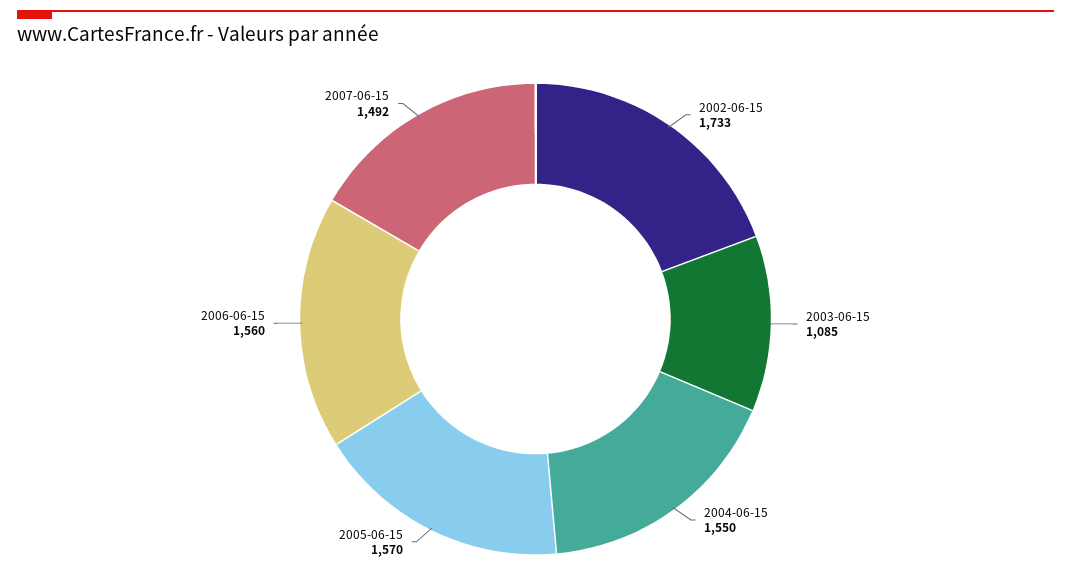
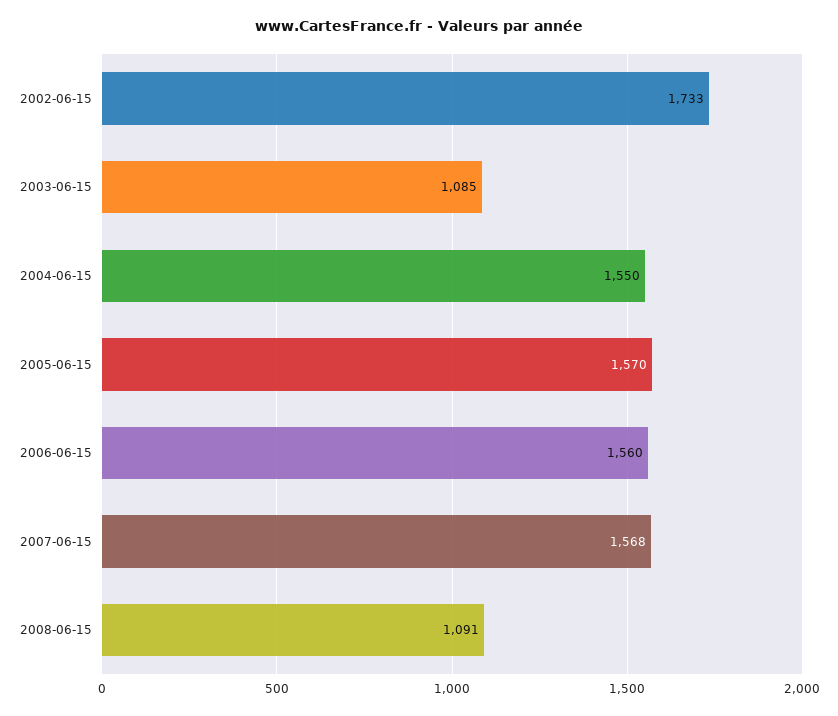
2007-06-15: 1492 -> 1568
2008-06-15: none -> 1091

